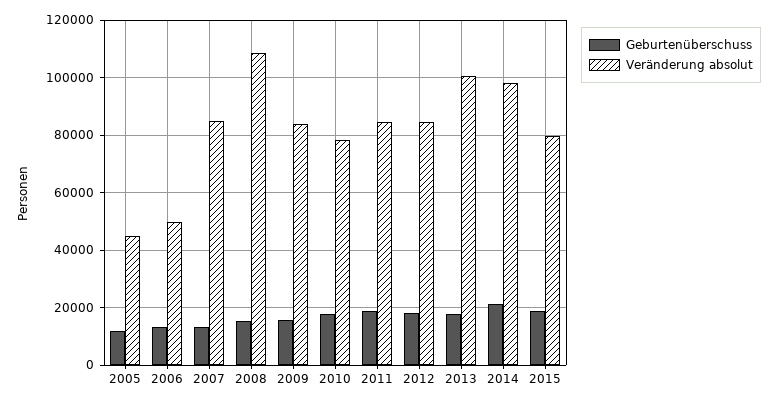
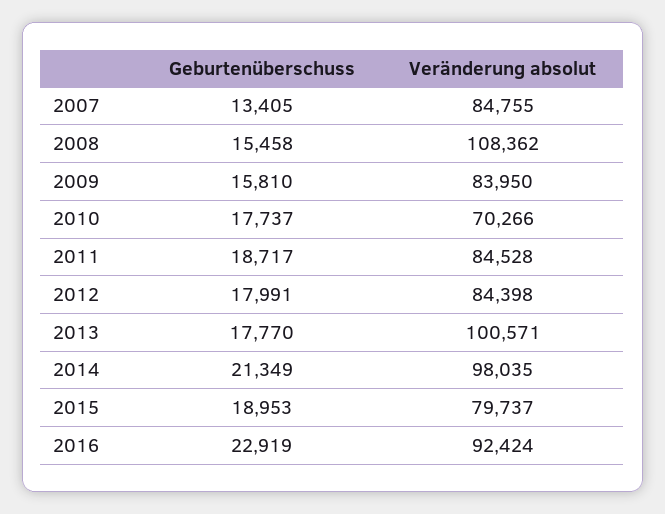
Geburtenüberschuss, 2005: 12500 -> none
Veränderung absolut, 2005: 45000 -> none
Geburtenüberschuss, 2006: 12500 -> none
Veränderung absolut, 2006: 50000 -> none
Veränderung absolut, 2010: 77500 -> 70266
Geburtenüberschuss, 2016: none -> 22919
Veränderung absolut, 2016: none -> 92424

